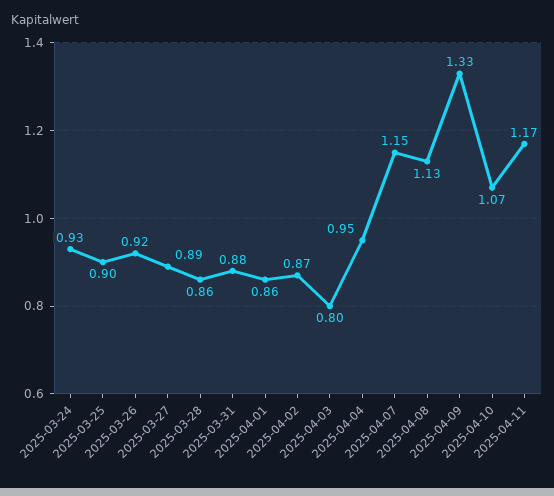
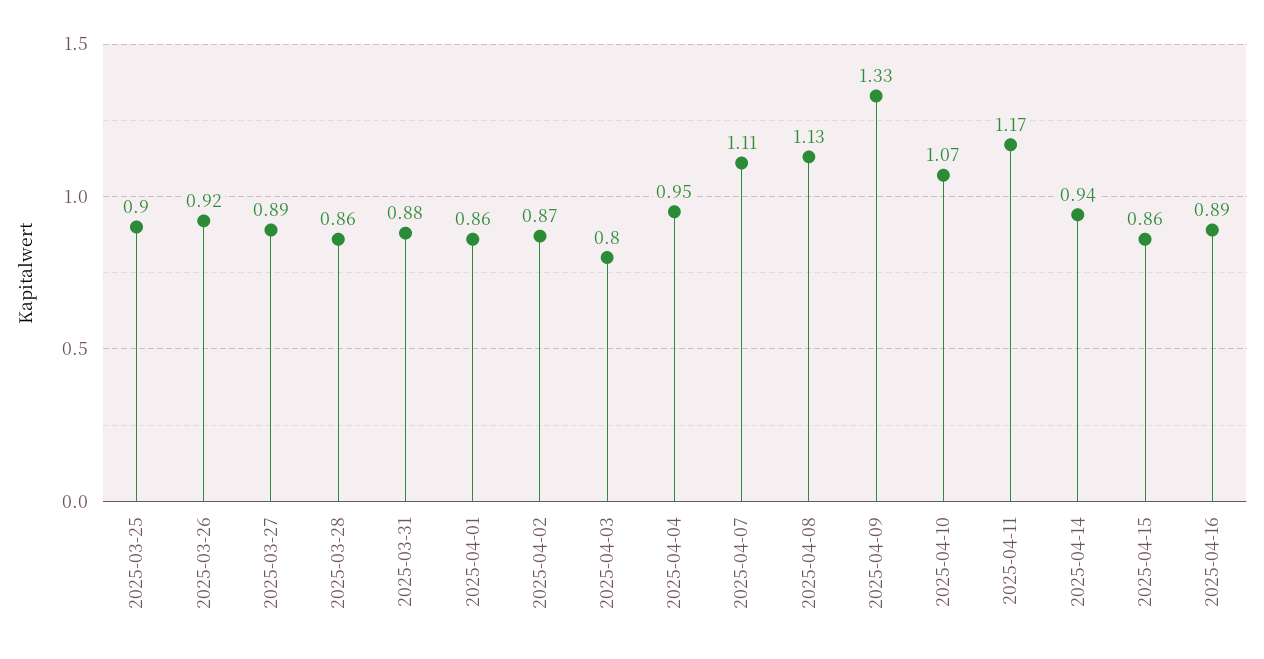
2025-03-24: 0.93 -> none
2025-04-07: 1.15 -> 1.11
2025-04-14: none -> 0.94
2025-04-15: none -> 0.86
2025-04-16: none -> 0.89

